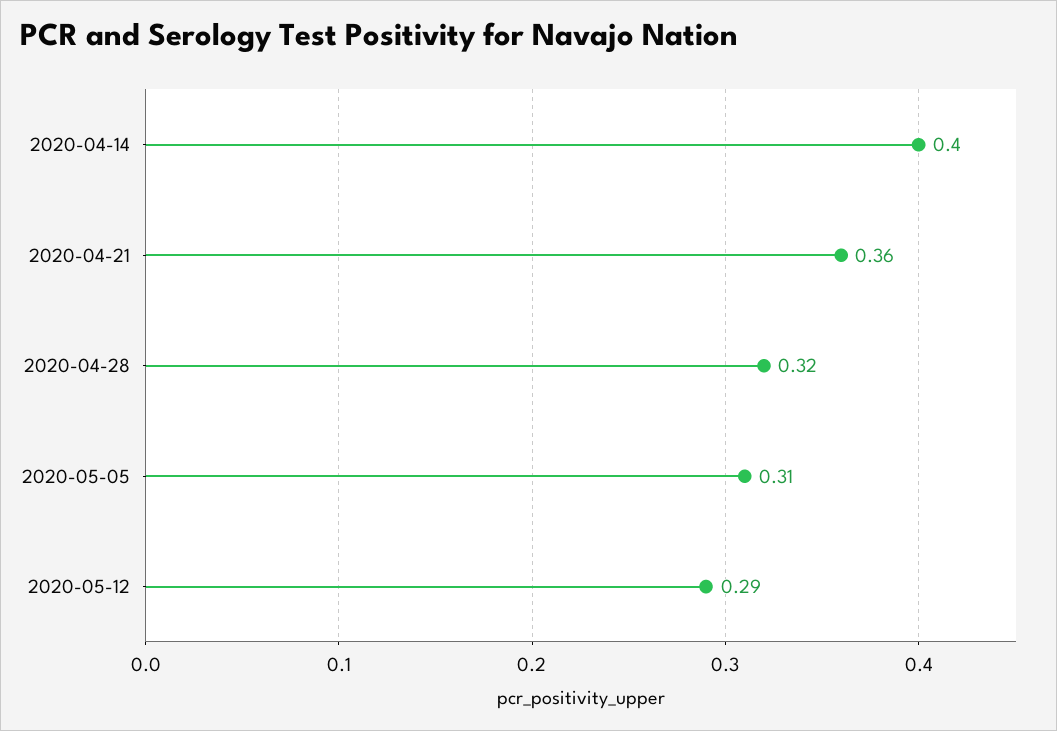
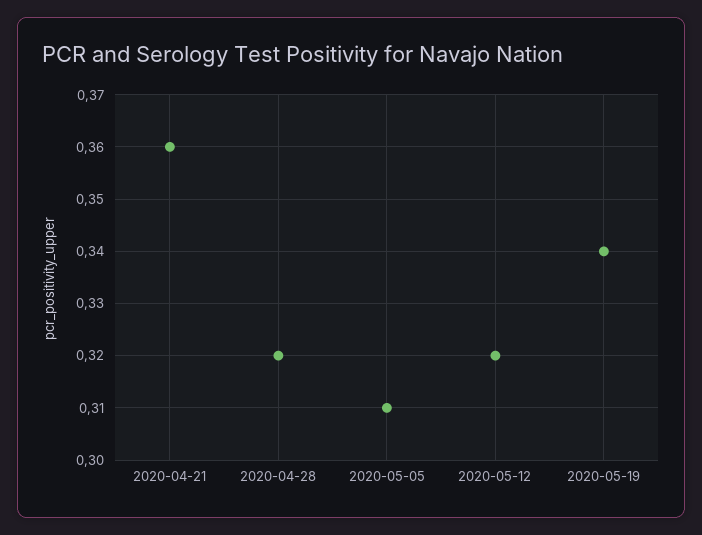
2020-04-14: 0.4 -> none
2020-05-12: 0.29 -> 0.32
2020-05-19: none -> 0.34

